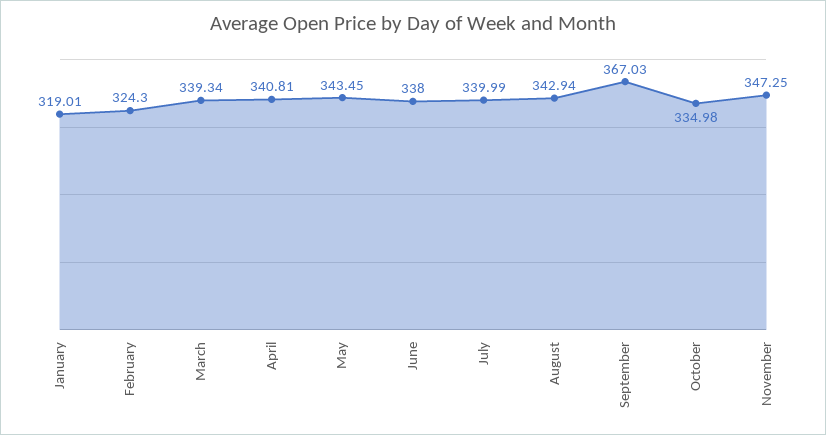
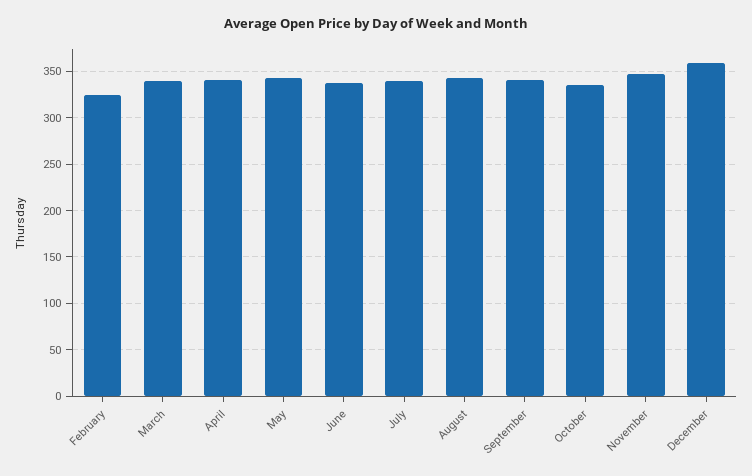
January: 319.01 -> none
September: 367.03 -> 340
December: none -> 360

